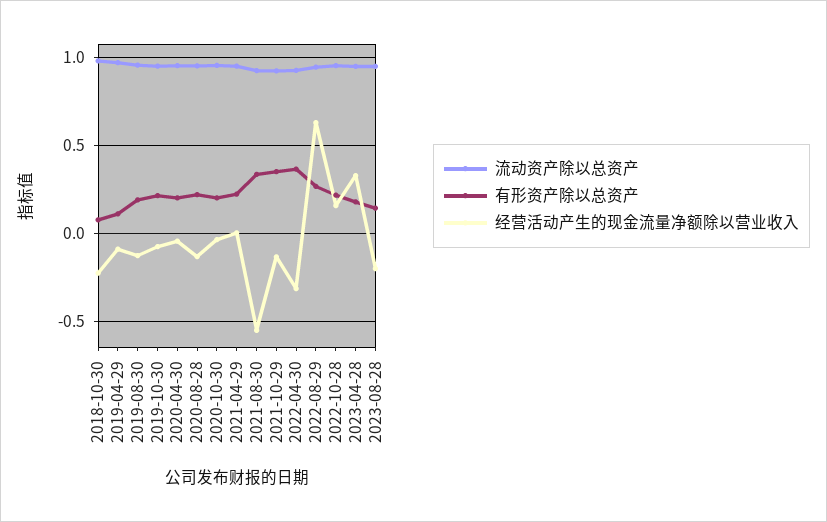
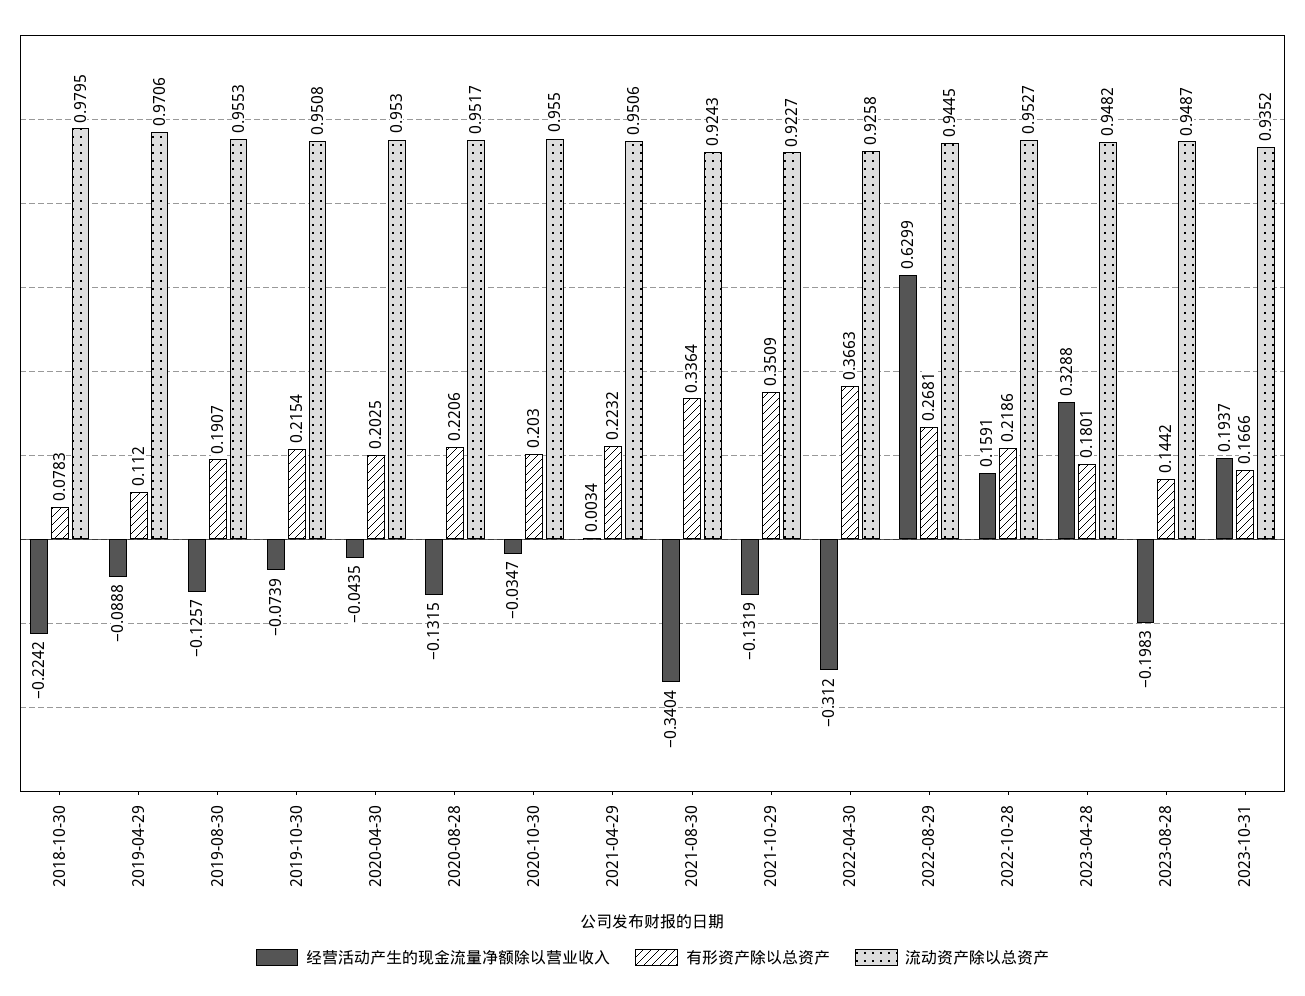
经营活动产生的现金流量净额除以营业收入, 2021-08-30: -0.55 -> -0.3404
经营活动产生的现金流量净额除以营业收入, 2023-10-31: none -> 0.1937
有形资产除以总资产, 2023-10-31: none -> 0.1666
流动资产除以总资产, 2023-10-31: none -> 0.9352

